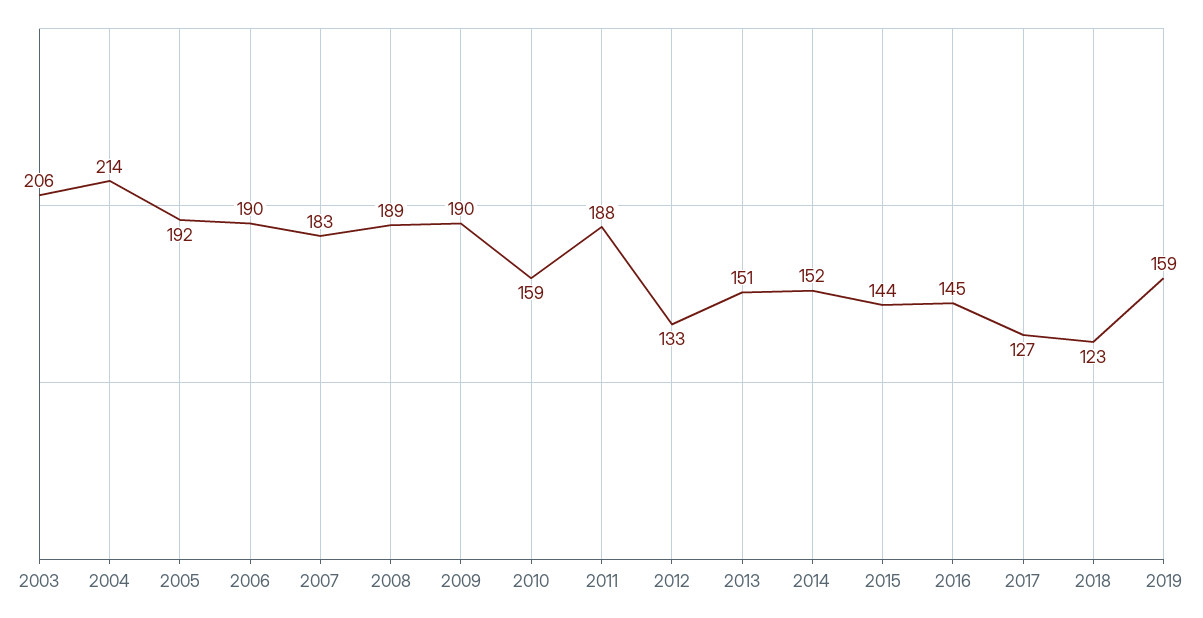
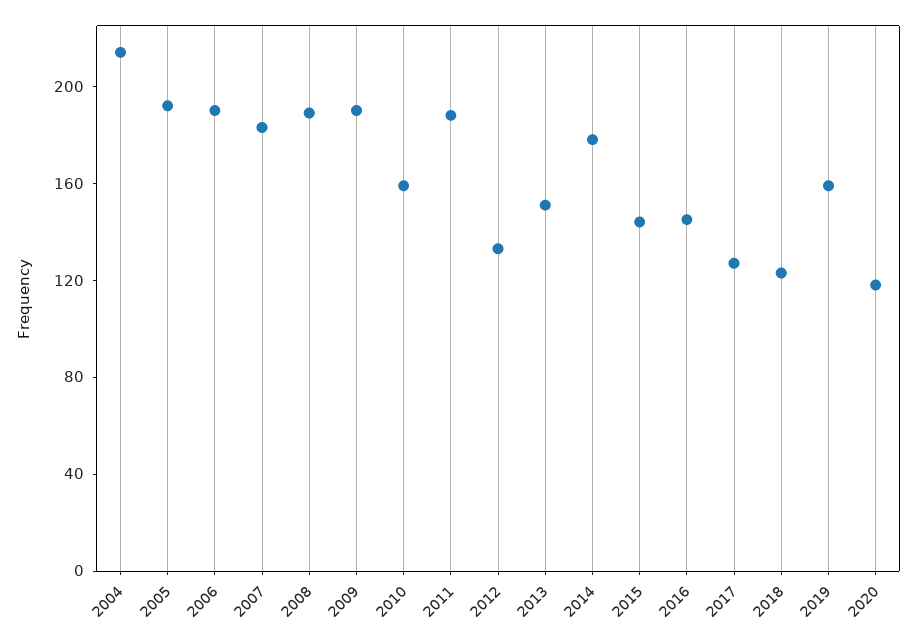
2003: 206 -> none
2014: 152 -> 180
2020: none -> 120

